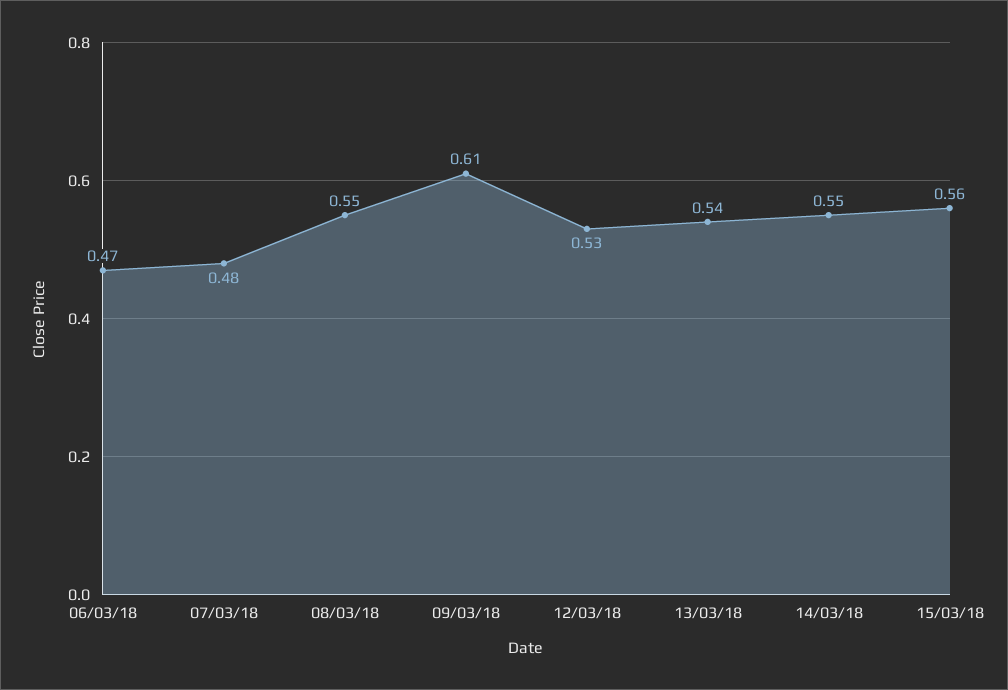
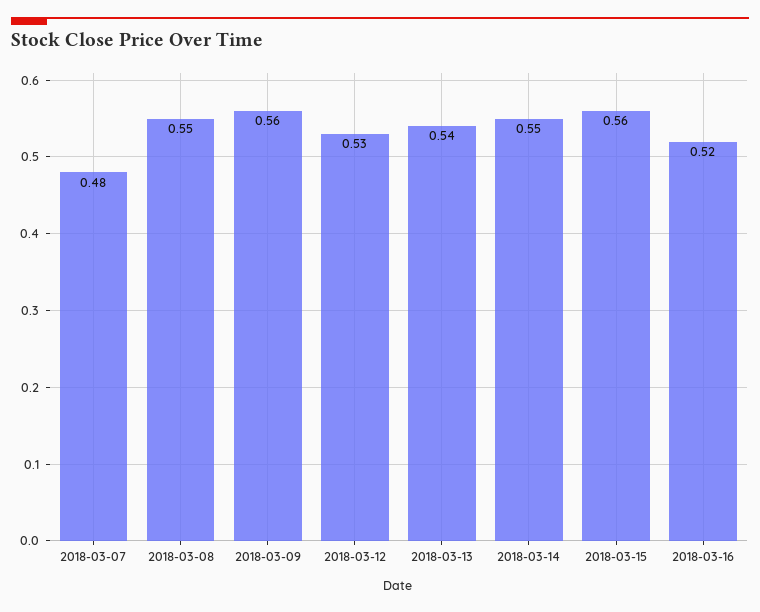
06/03/18: 0.47 -> none
09/03/18: 0.61 -> 0.56
2018-03-16: none -> 0.52

